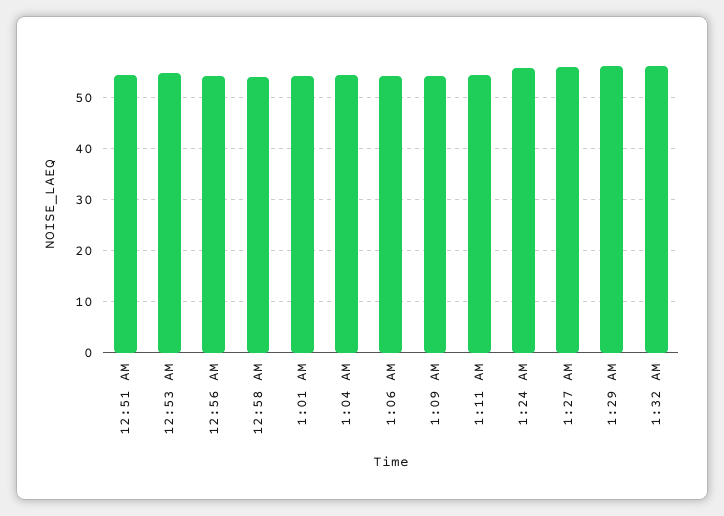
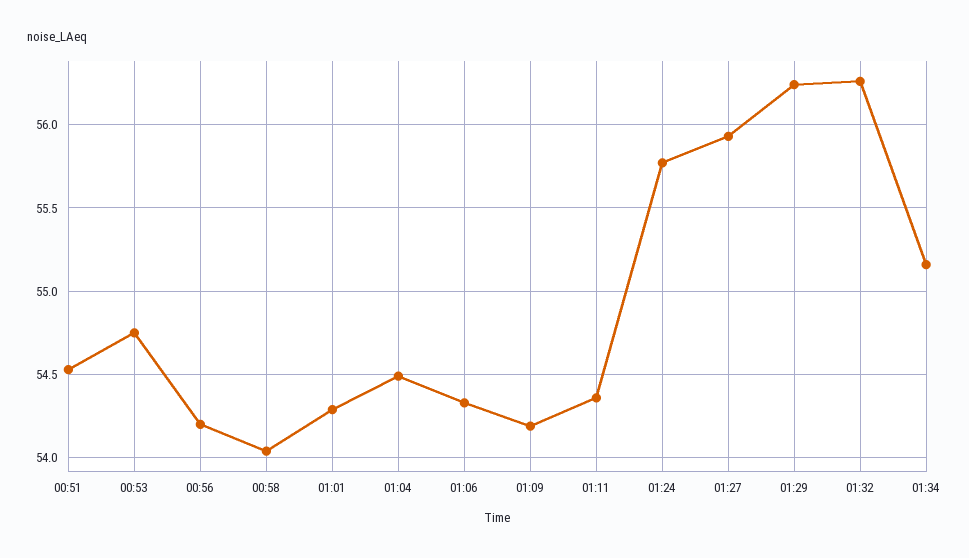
01:34: none -> 55.15

